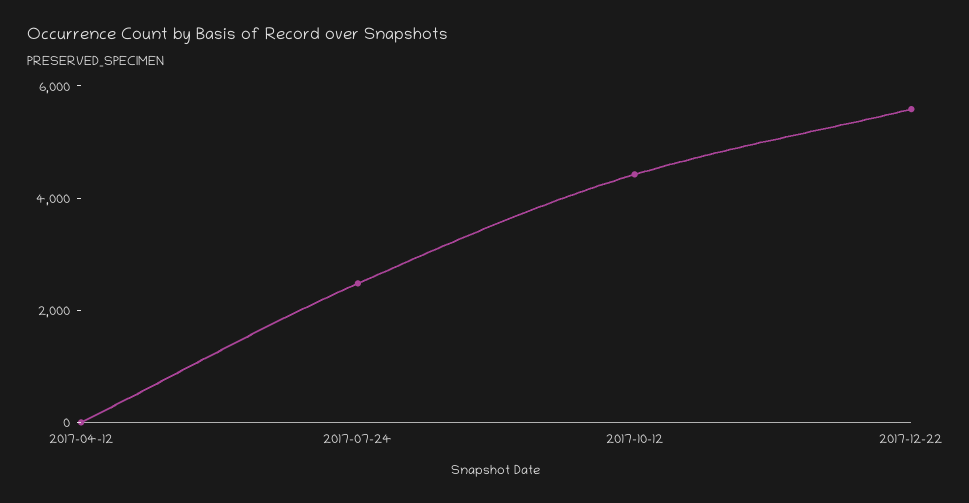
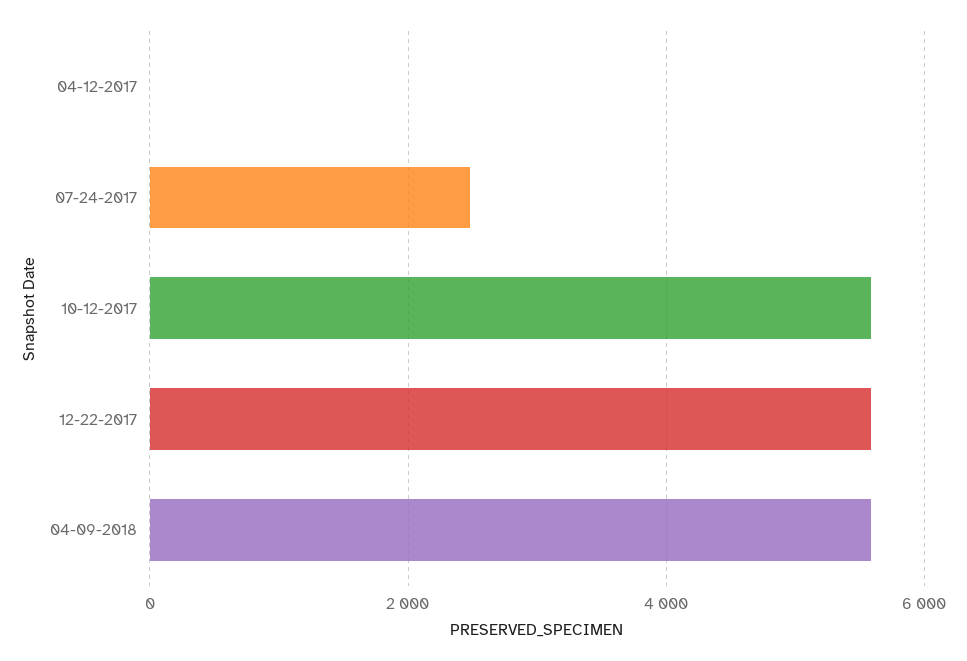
2017-10-12: 4500 -> 5600
04-09-2018: none -> 5600

